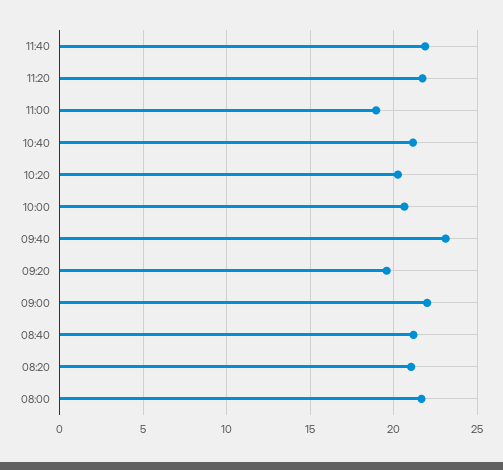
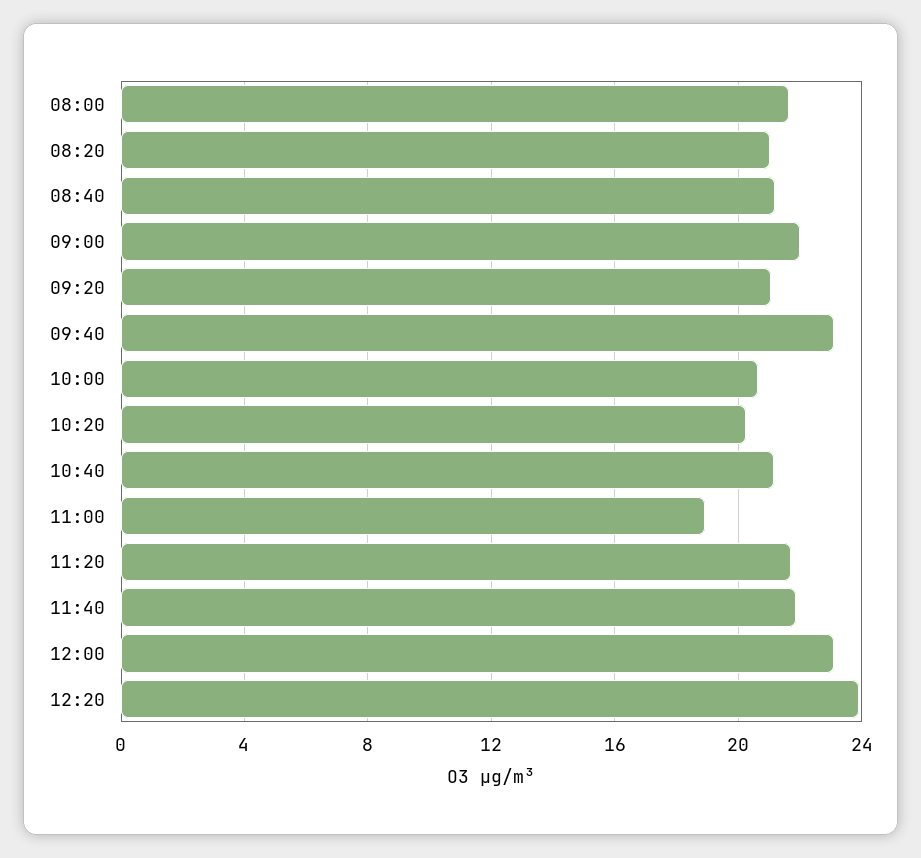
09:20: 19.5 -> 21
12:00: none -> 23
12:20: none -> 24

